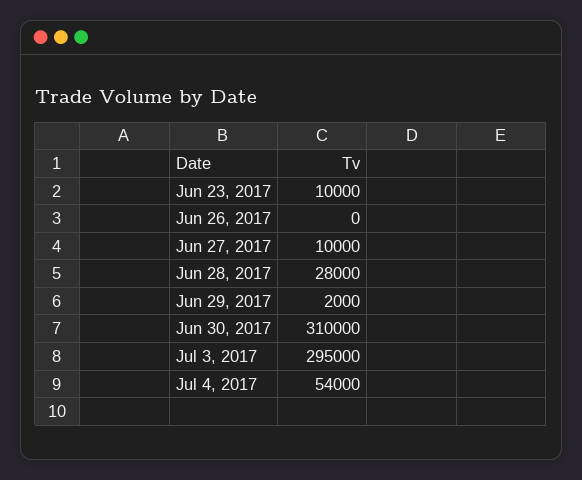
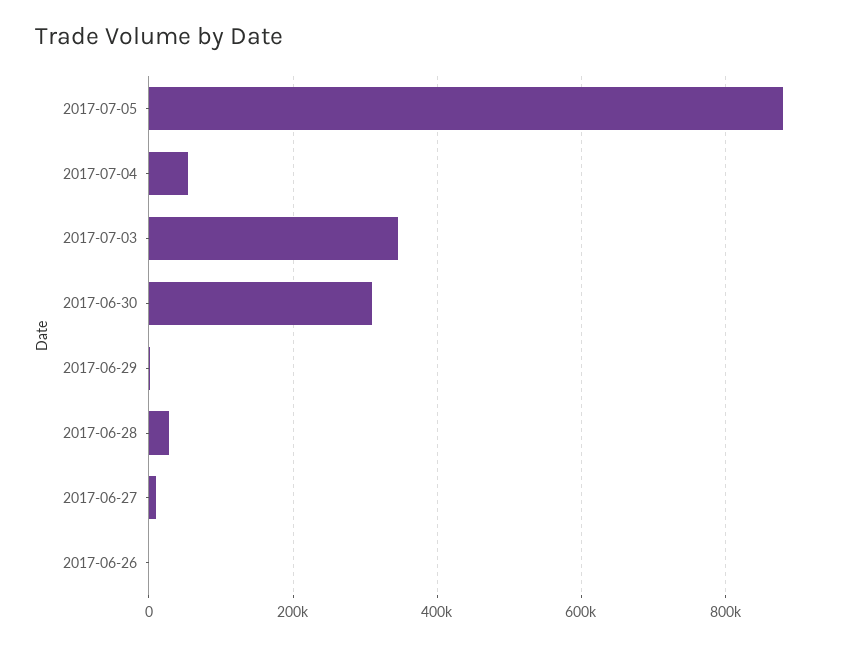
Jun 23, 2017: 10000 -> none
Jul 3, 2017: 295000 -> 340000
2017-07-05: none -> 880000

